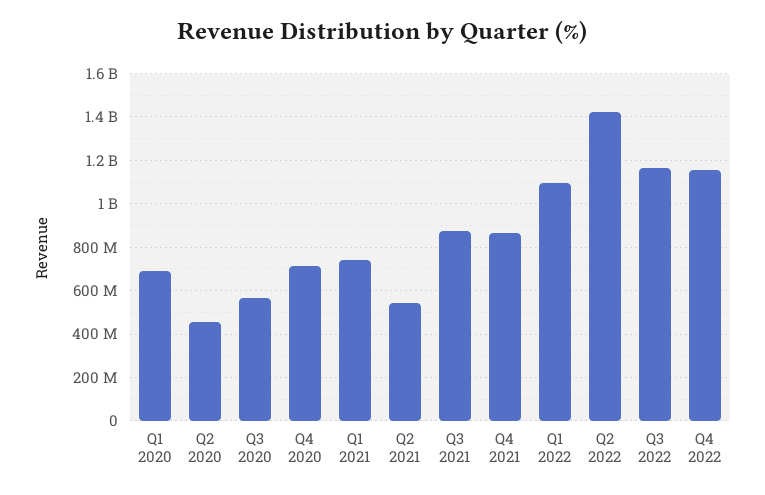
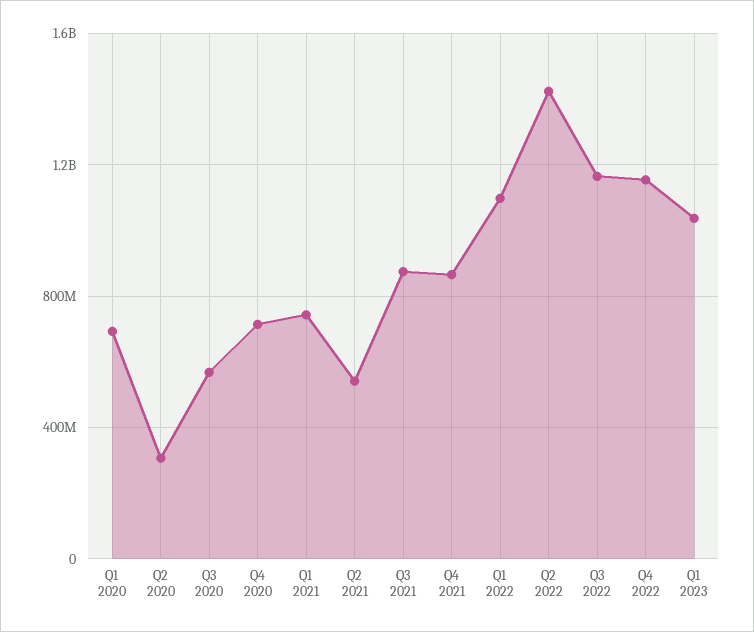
Q2 2020: 450000000 -> 300000000
Q1 2023: none -> 1050000000

